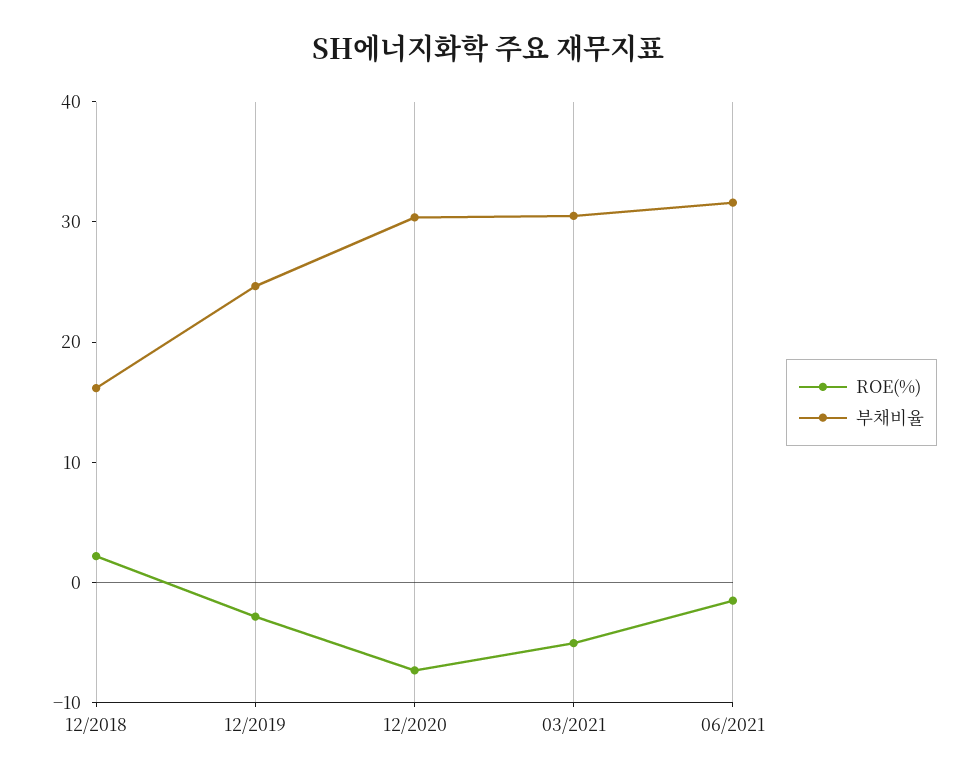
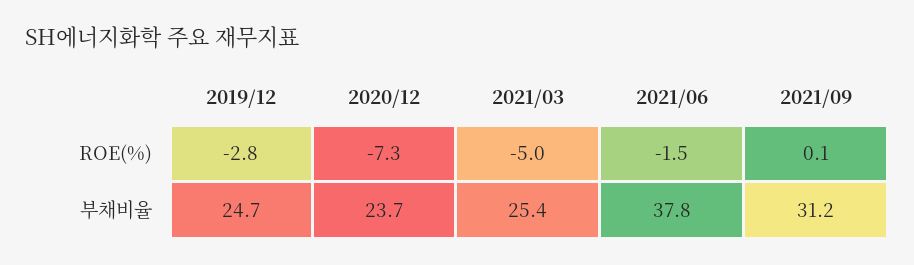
ROE(%), 12/2018: 2 -> none
부채비율, 12/2018: 16 -> none
부채비율, 12/2020: 30 -> 23.7
부채비율, 03/2021: 30 -> 25.4
부채비율, 06/2021: 32 -> 37.8
ROE(%), 2021/09: none -> 0.1
부채비율, 2021/09: none -> 31.2

